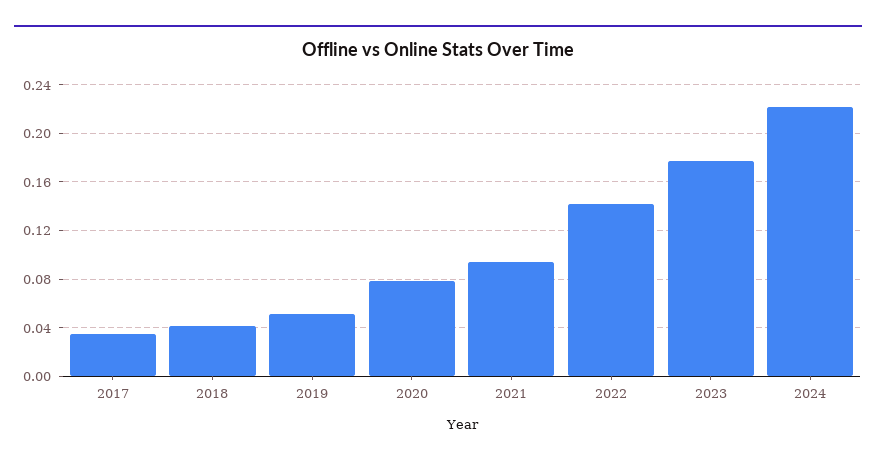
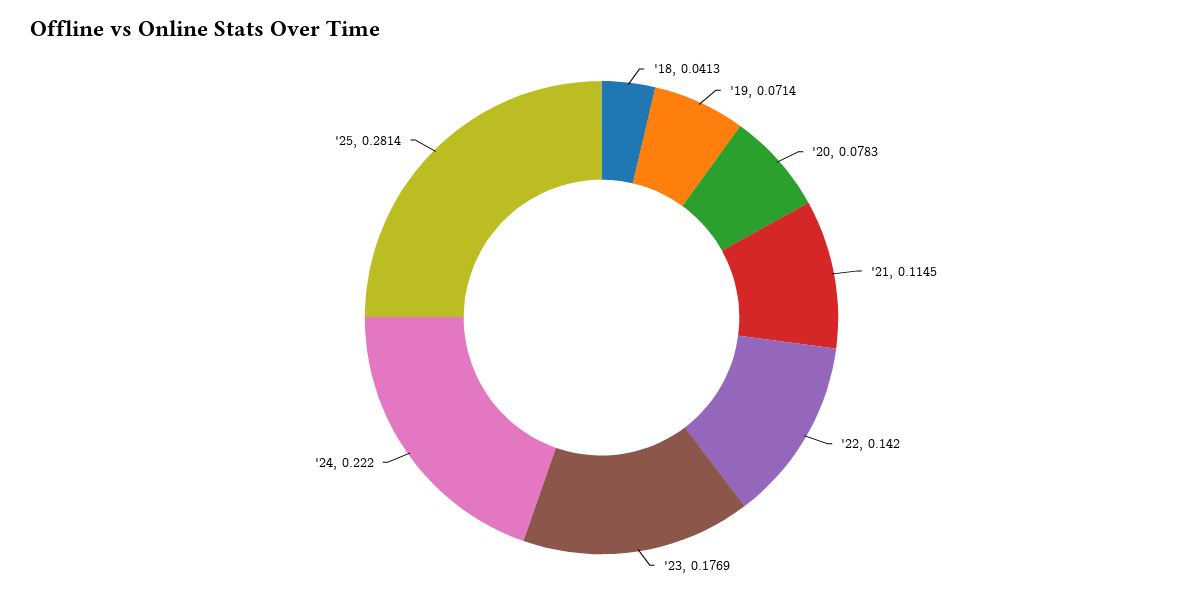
2017: 0.035 -> none
2019: 0.05 -> 0.0714
2021: 0.095 -> 0.1145
'25: none -> 0.2814

